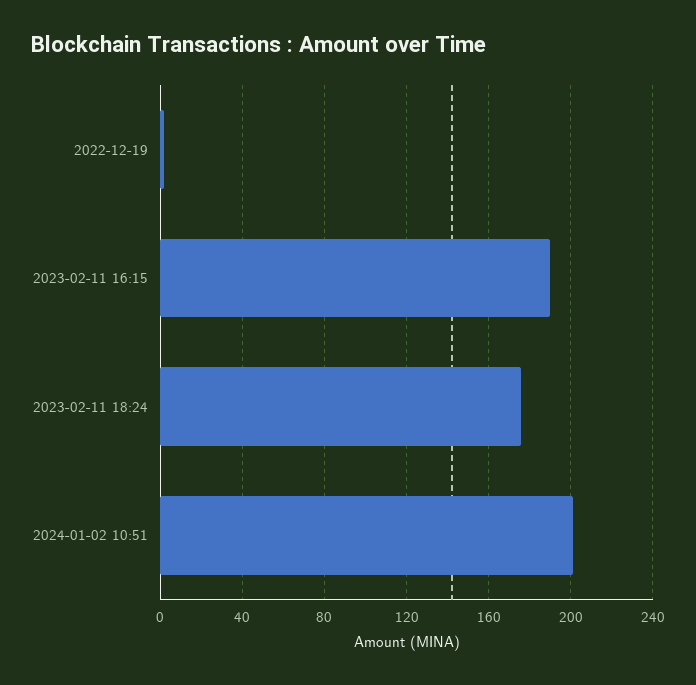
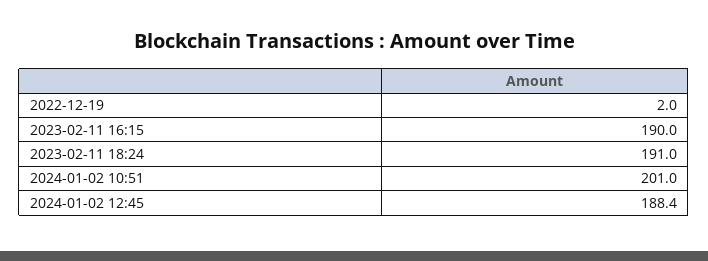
2023-02-11 18:24: 175 -> 191
2024-01-02 12:45: none -> 188.4

